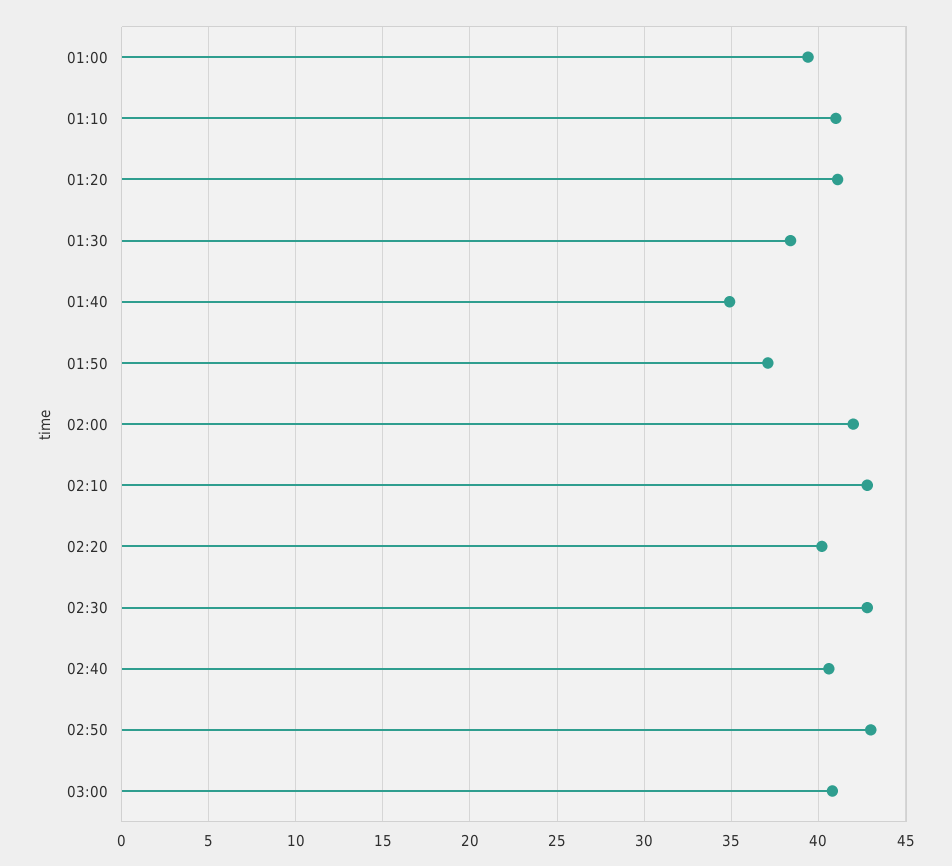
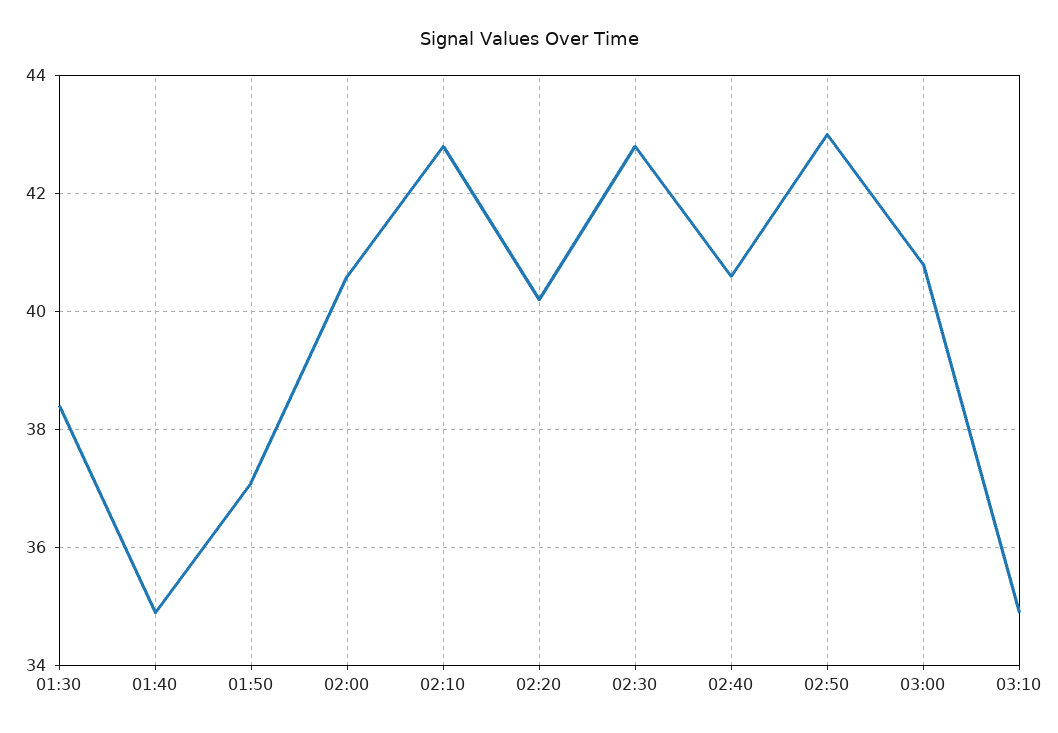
01:00: 39.5 -> none
01:10: 41 -> none
01:20: 41 -> none
02:00: 42 -> 40.5
03:10: none -> 35

